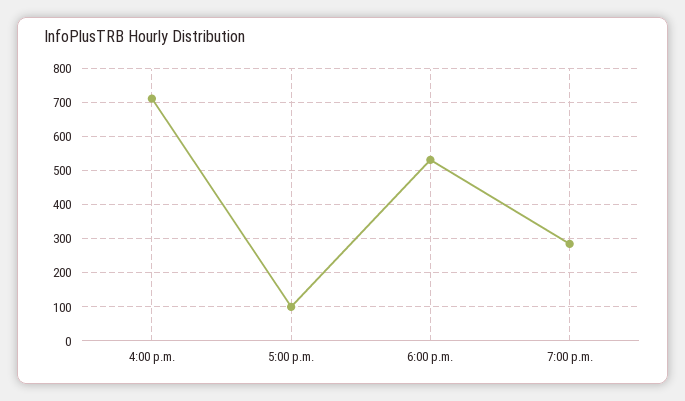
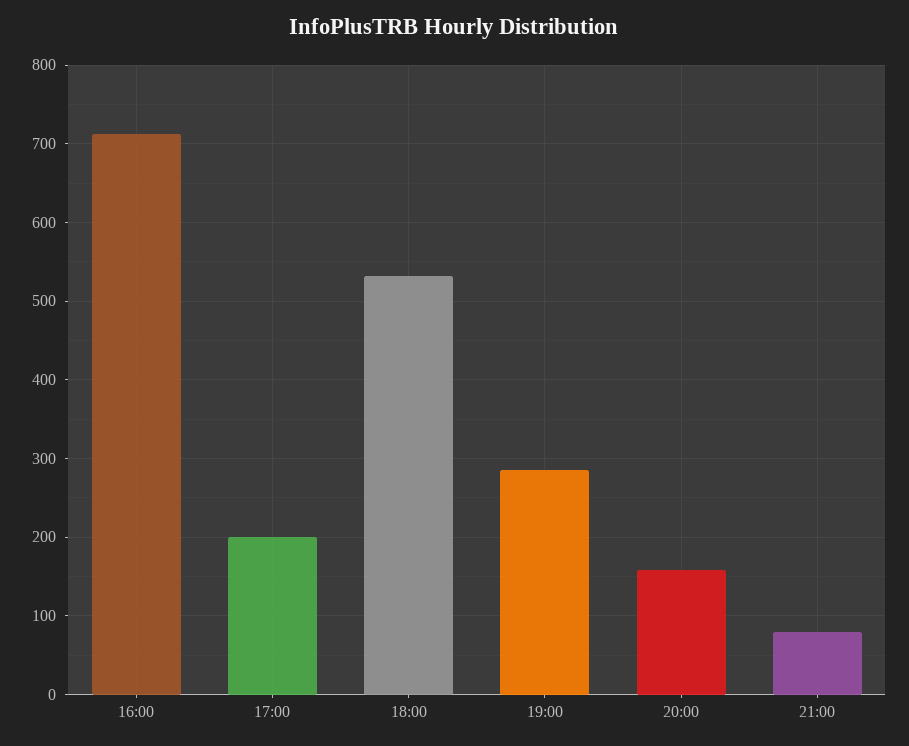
5:00 p.m.: 100 -> 200
20:00: none -> 160
21:00: none -> 80

